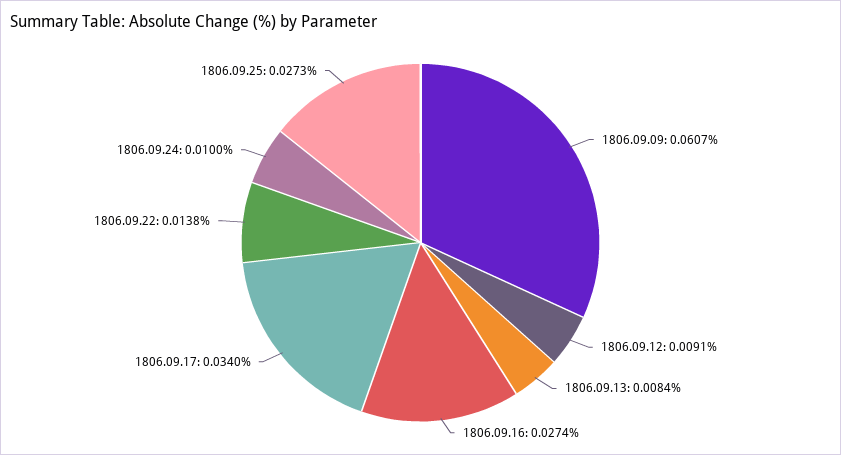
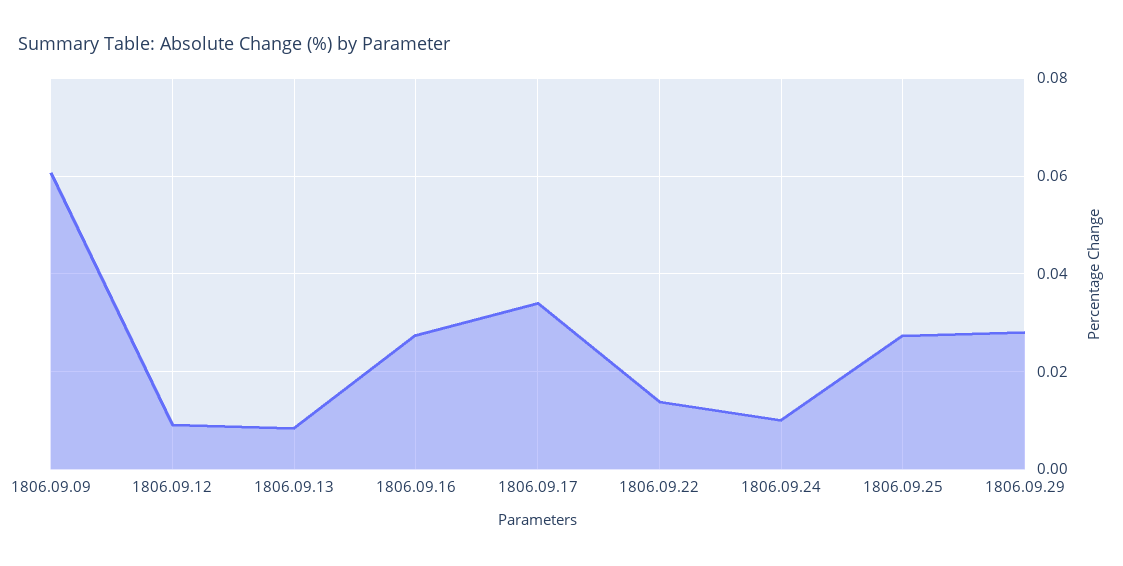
1806.09.29: none -> 0.028

